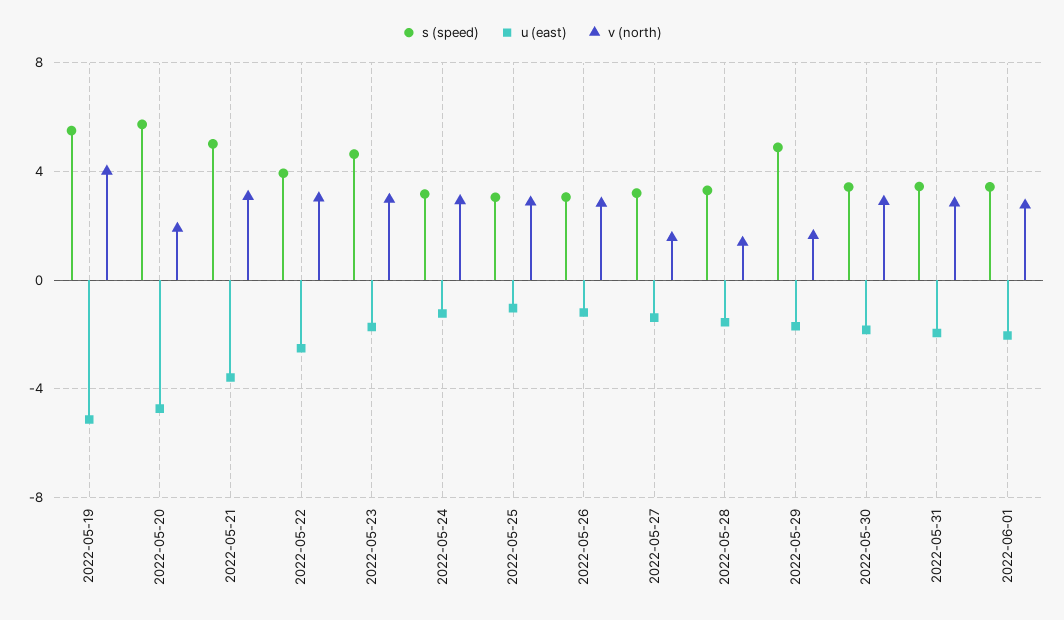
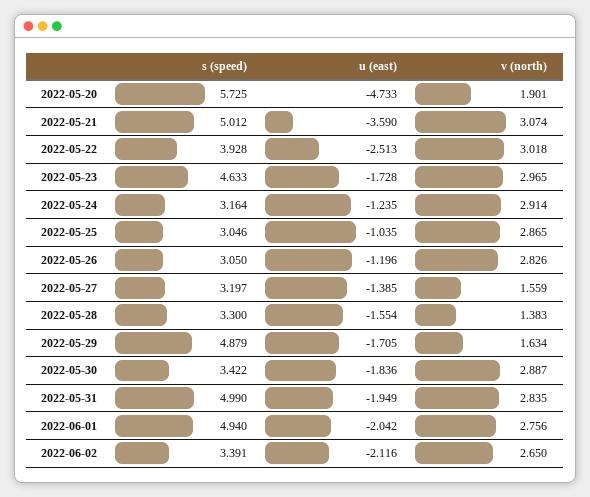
s (speed), 2022-05-19: 5.5 -> none
u (east), 2022-05-19: -5 -> none
v (north), 2022-05-19: 4 -> none
s (speed), 2022-05-31: 3.5 -> 4.99
s (speed), 2022-06-01: 3.5 -> 4.94
s (speed), 2022-06-02: none -> 3.391
u (east), 2022-06-02: none -> -2.116
v (north), 2022-06-02: none -> 2.65

